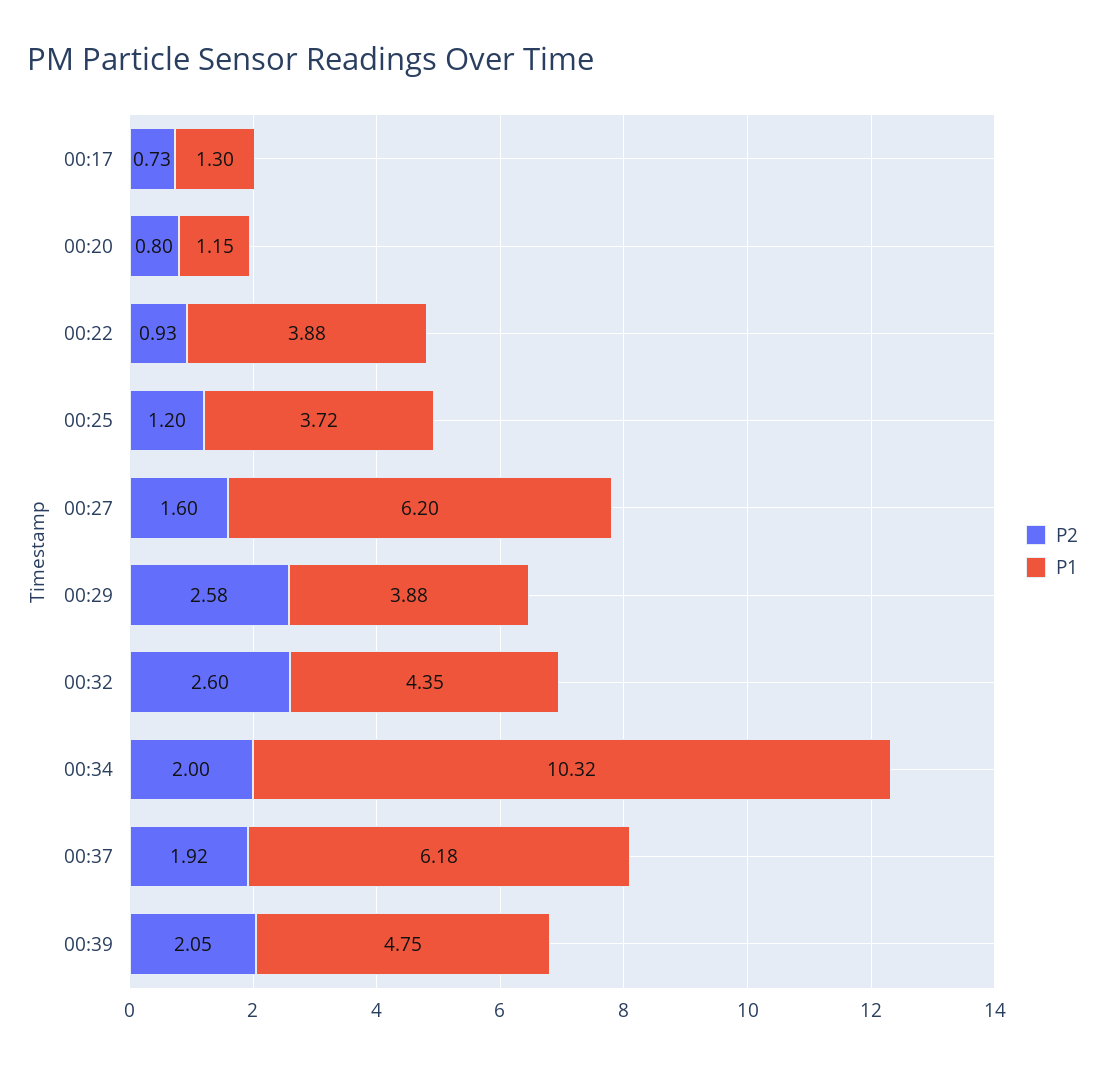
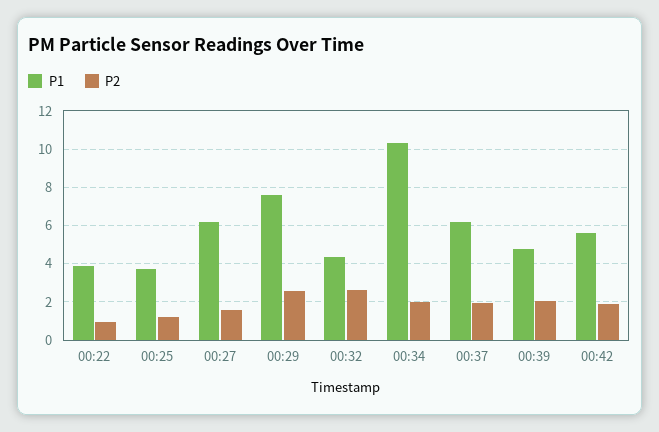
P2, 00:17: 0.73 -> none
P1, 00:17: 1.3 -> none
P2, 00:20: 0.8 -> none
P1, 00:20: 1.15 -> none
P1, 00:29: 3.88 -> 7.5
P1, 00:42: none -> 5.5
P2, 00:42: none -> 2

